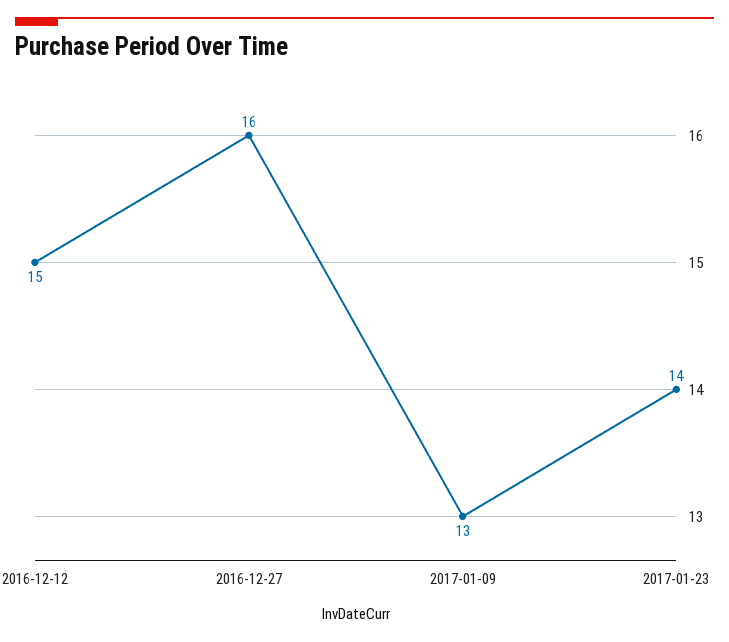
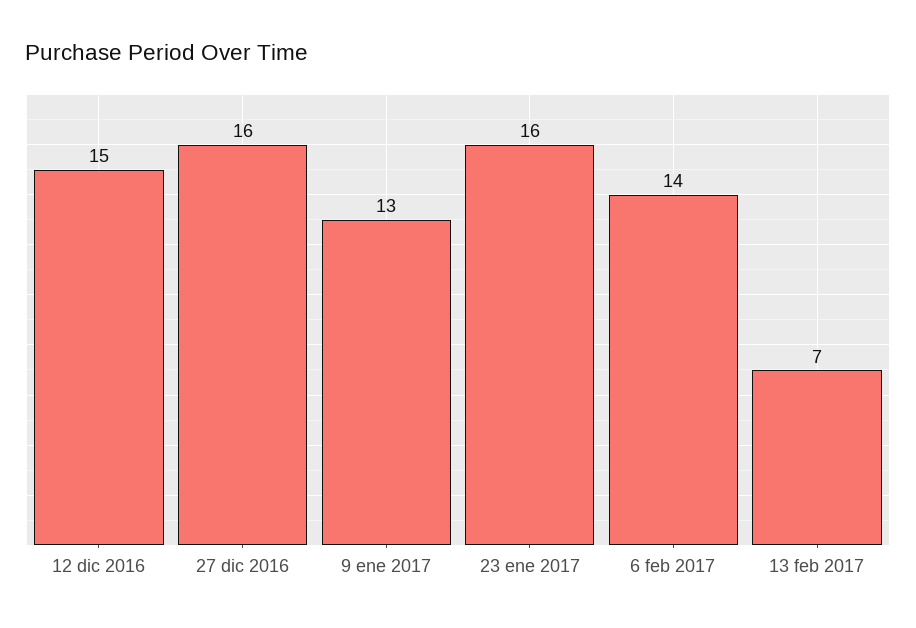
2017-01-23: 14 -> 16
6 feb 2017: none -> 14
13 feb 2017: none -> 7

